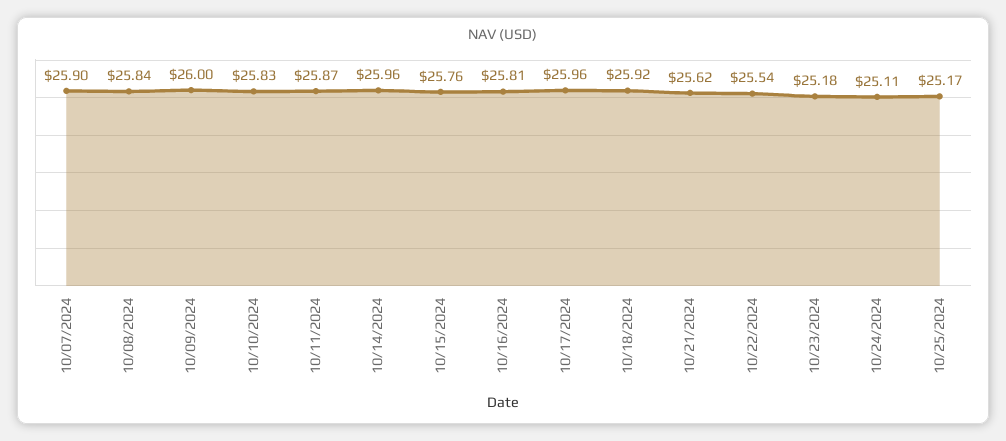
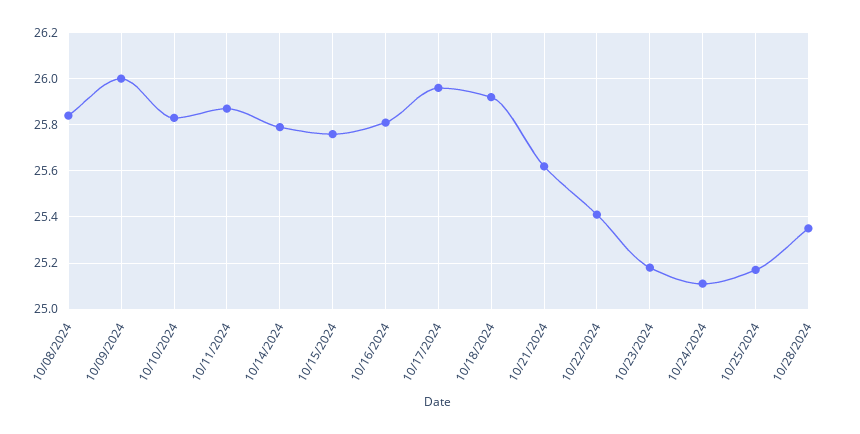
10/07/2024: 25.9 -> none
10/14/2024: 25.96 -> 25.8
10/22/2024: 25.54 -> 25.4
10/28/2024: none -> 25.35

